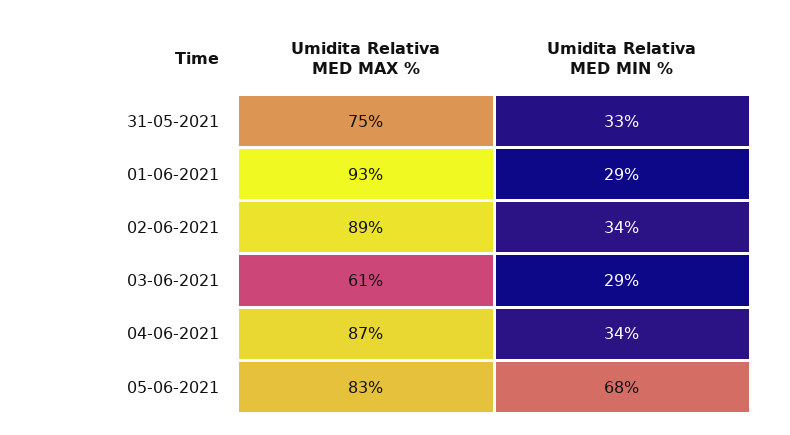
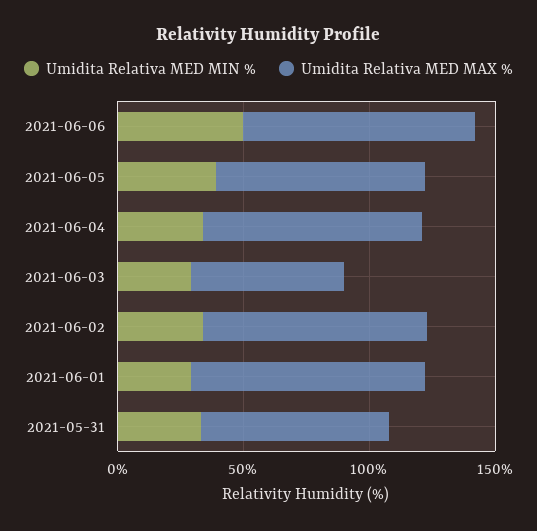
Umidita Relativa MED MIN %, 05-06-2021: 68 -> 40
Umidita Relativa MED MIN %, 2021-06-06: none -> 50
Umidita Relativa MED MAX %, 2021-06-06: none -> 90

